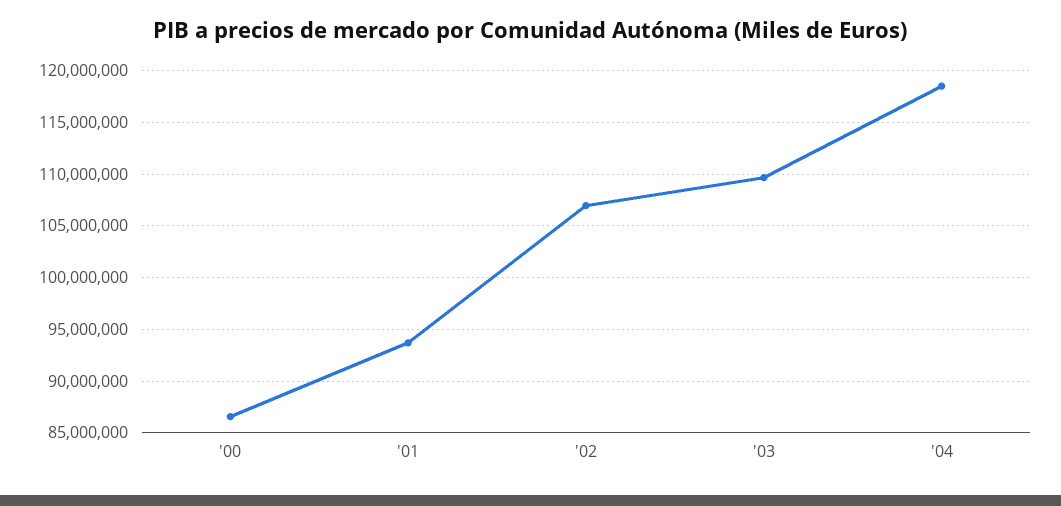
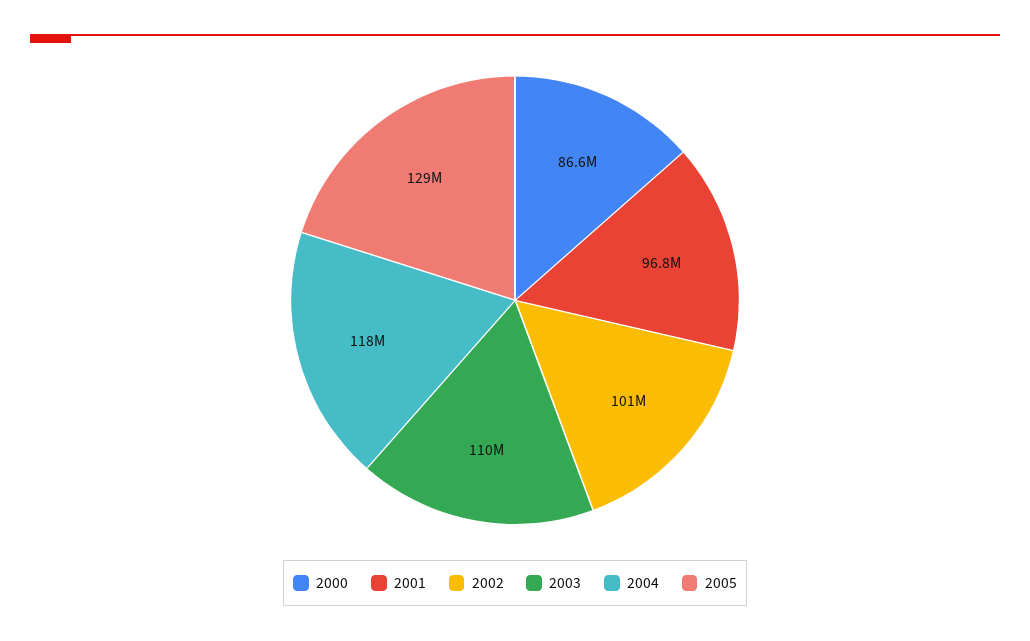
'01: 94000000 -> 96800000
'02: 107000000 -> 101000000
2005: none -> 129000000

